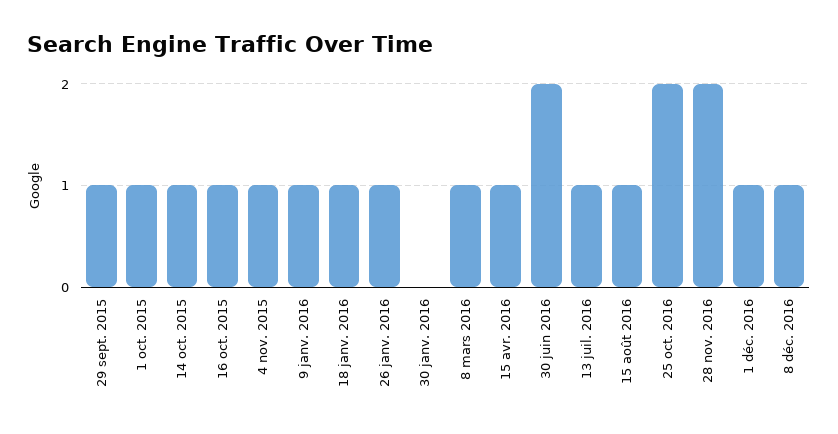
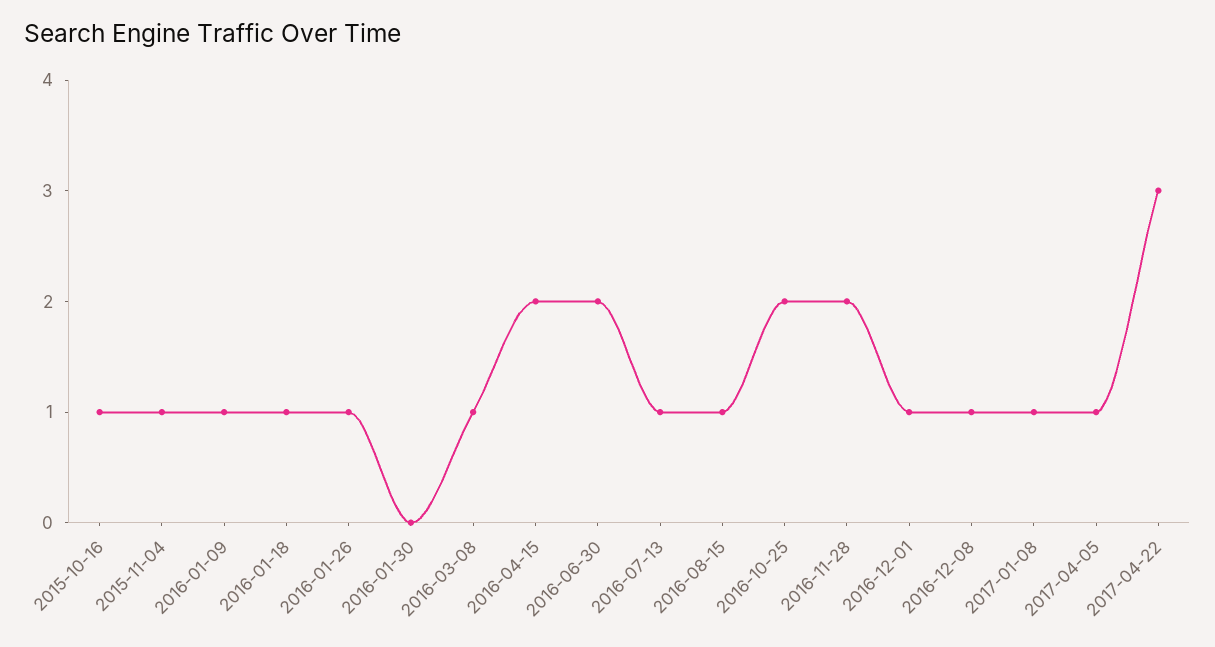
29 sept. 2015: 1 -> none
1 oct. 2015: 1 -> none
14 oct. 2015: 1 -> none
15 avr. 2016: 1 -> 2
2017-01-08: none -> 1
2017-04-05: none -> 1
2017-04-22: none -> 3

